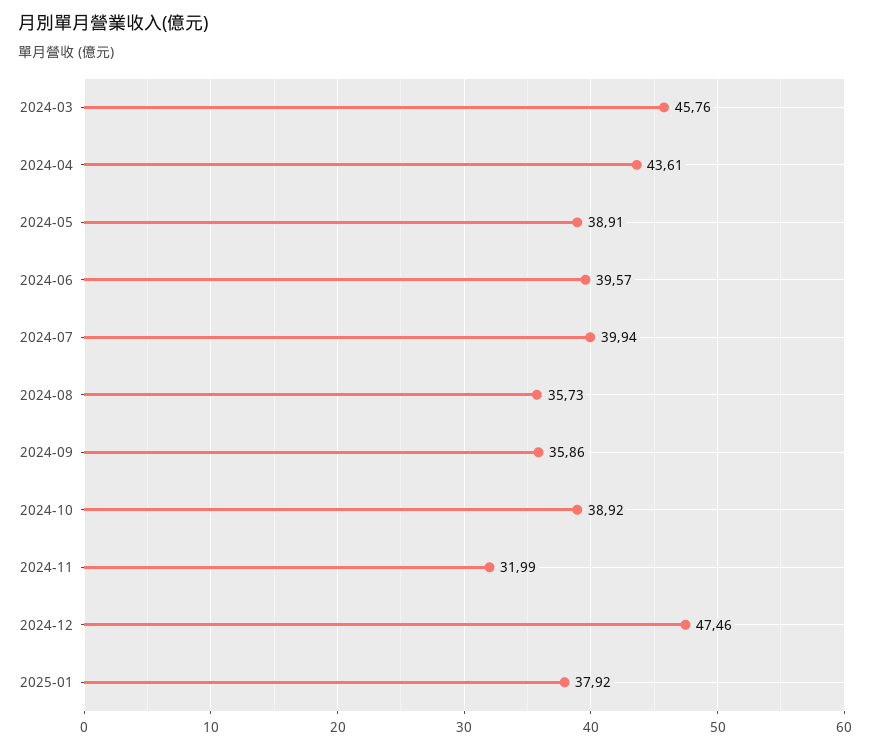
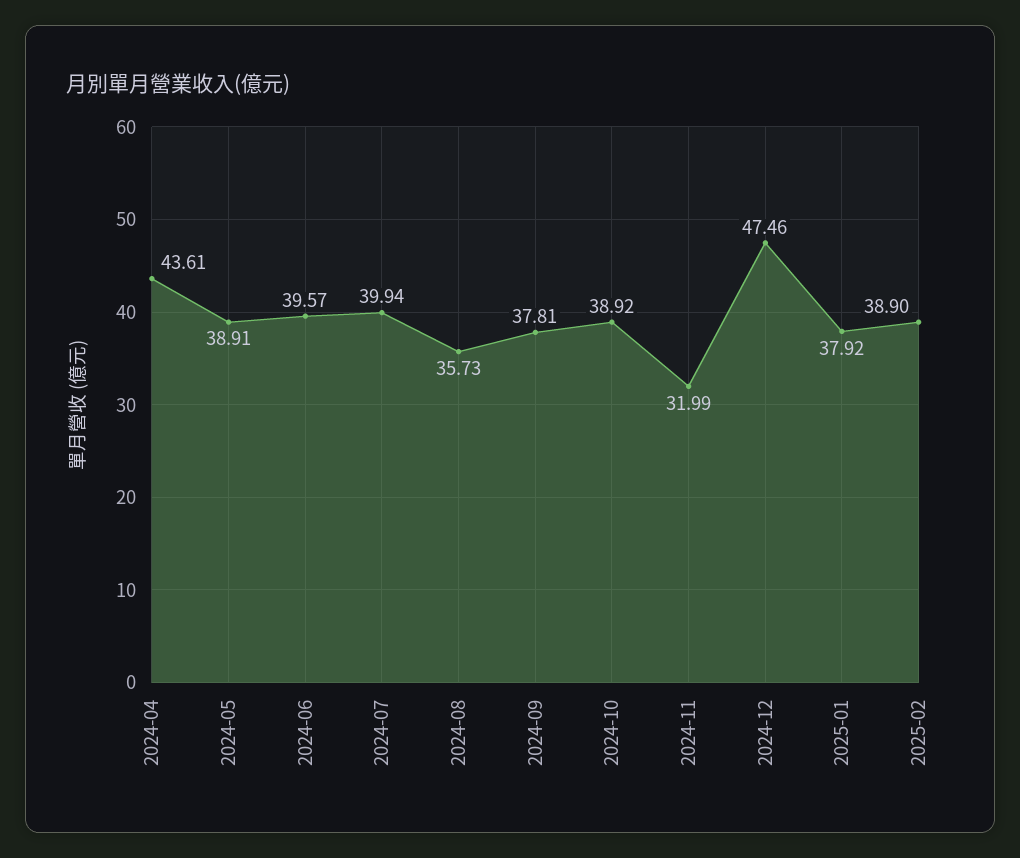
2024-03: 45.76 -> none
2024-09: 35.86 -> 37.81
2025-02: none -> 38.9

